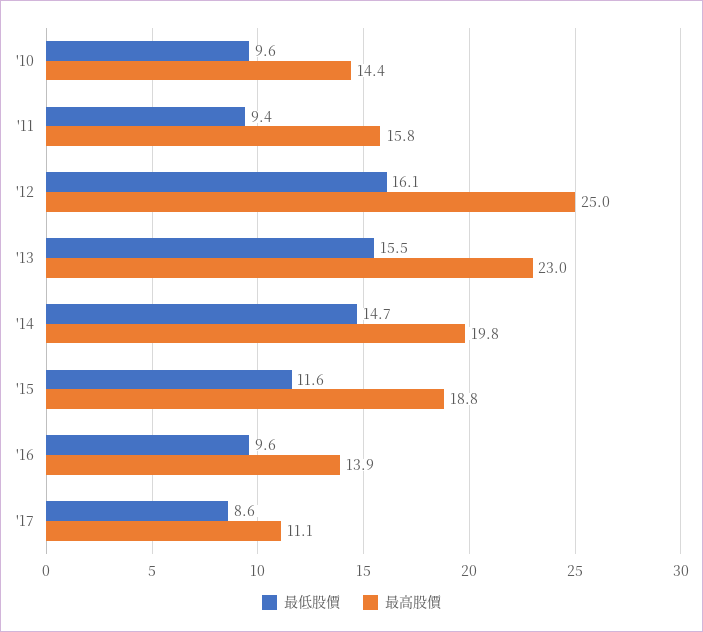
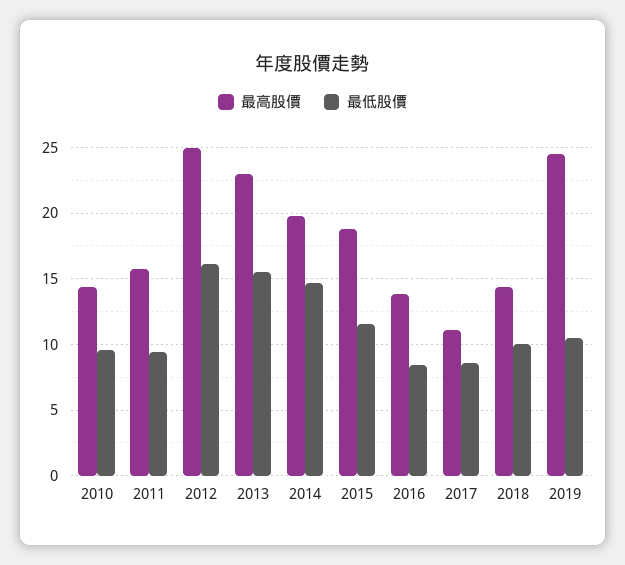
最低股價, '16: 9.6 -> 8.5
最高股價, 2018: none -> 14.5
最低股價, 2018: none -> 10
最高股價, 2019: none -> 24.5
最低股價, 2019: none -> 10.5

